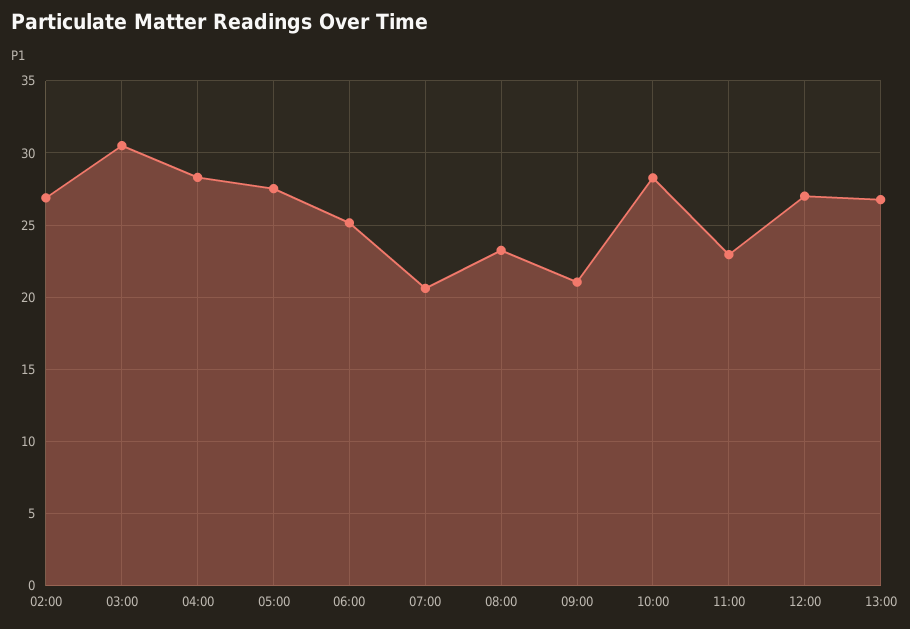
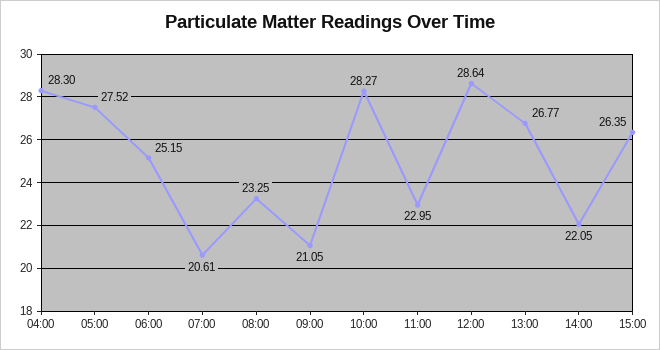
02:00: 27 -> none
03:00: 30.5 -> none
12:00: 27 -> 28.64
14:00: none -> 22.05
15:00: none -> 26.35

